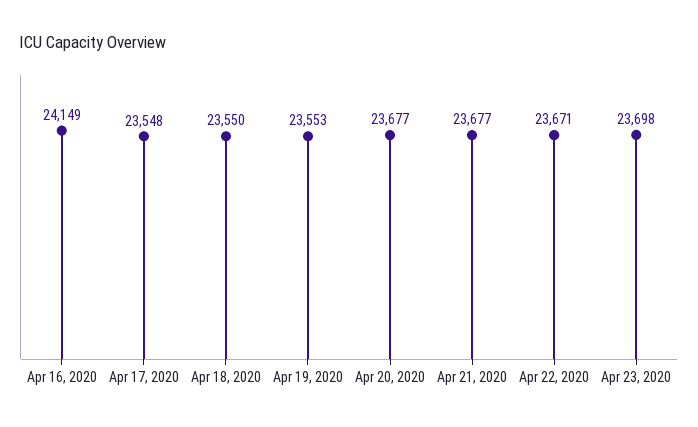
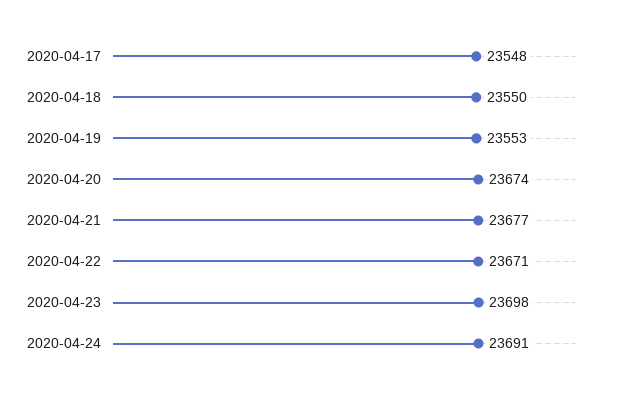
Apr 16, 2020: 24149 -> none
Apr 20, 2020: 23677 -> 23674
2020-04-24: none -> 23691

